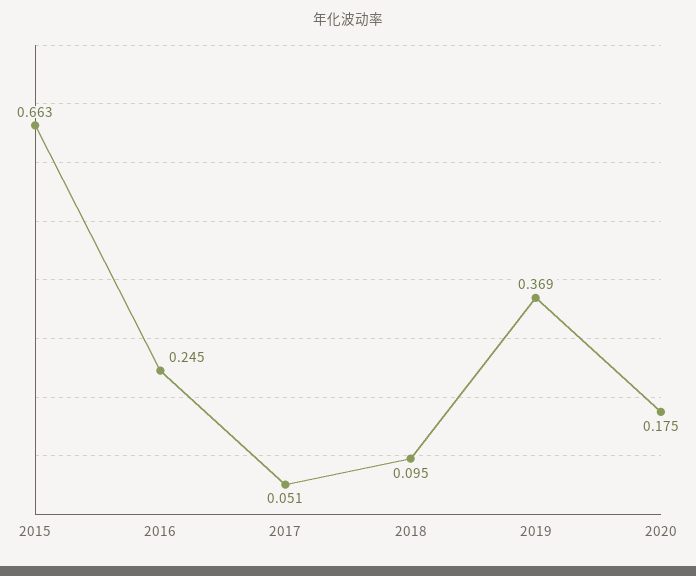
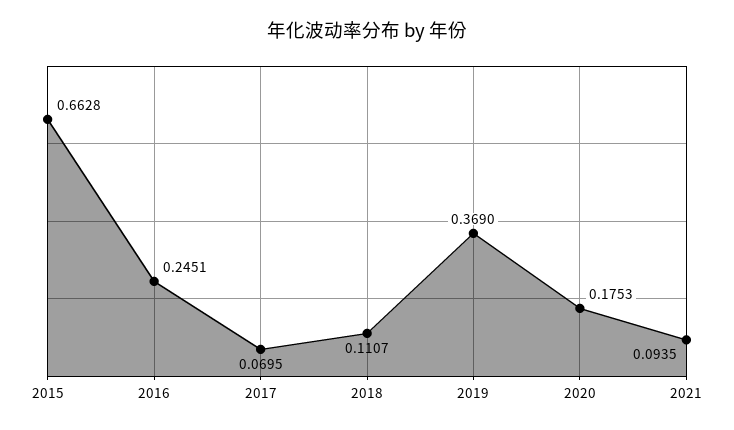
2017: 0.051 -> 0.0695
2018: 0.095 -> 0.1107
2021: none -> 0.0935

